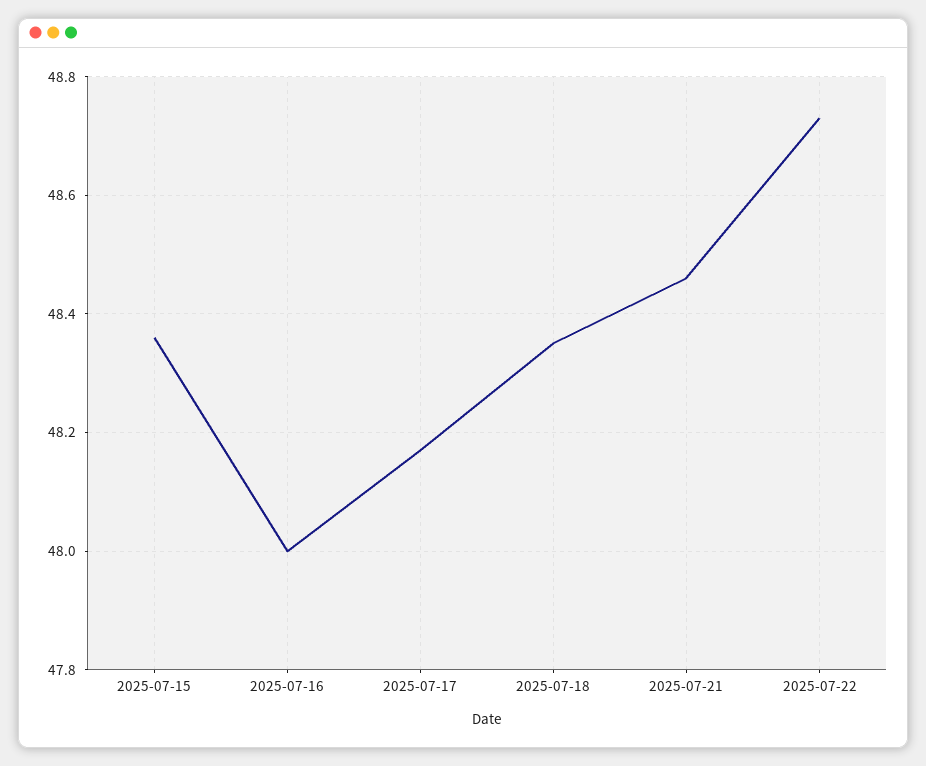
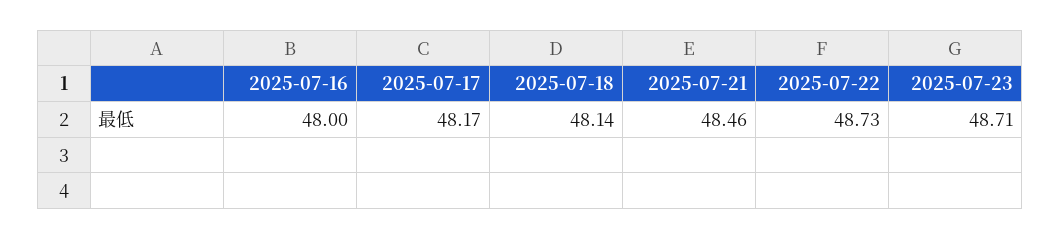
2025-07-15: 48.35 -> none
2025-07-18: 48.35 -> 48.14
2025-07-23: none -> 48.71

